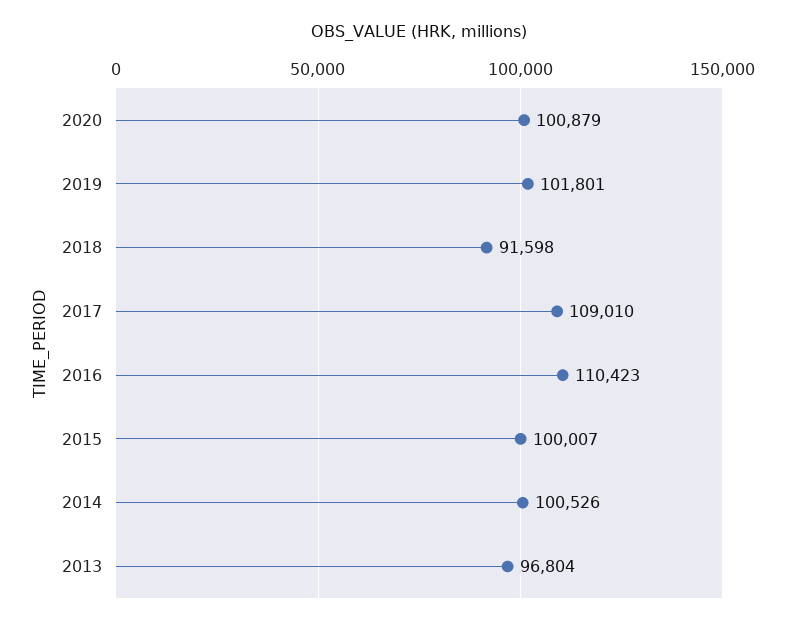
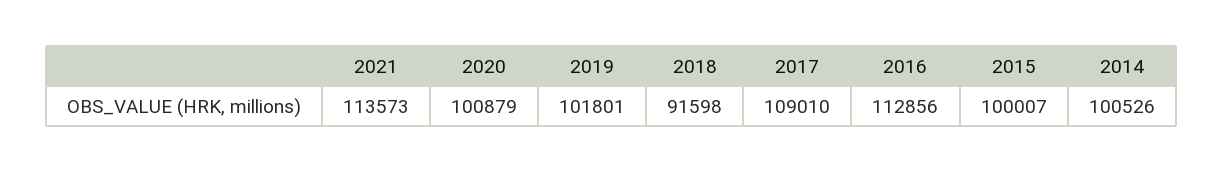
2016: 110423 -> 112856
2013: 96804 -> none
2021: none -> 113573

